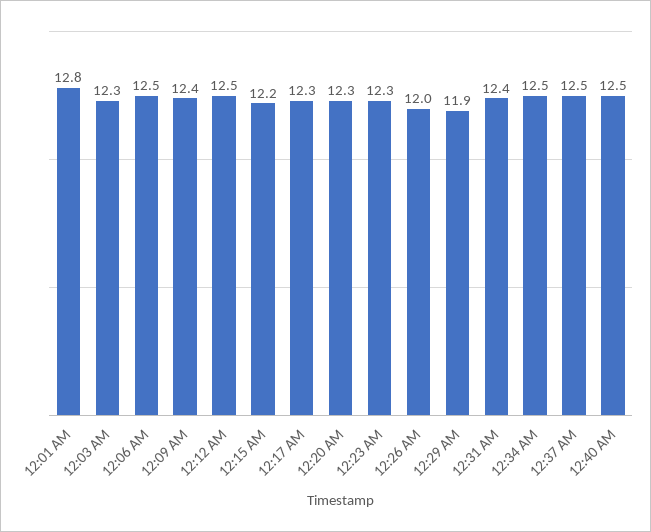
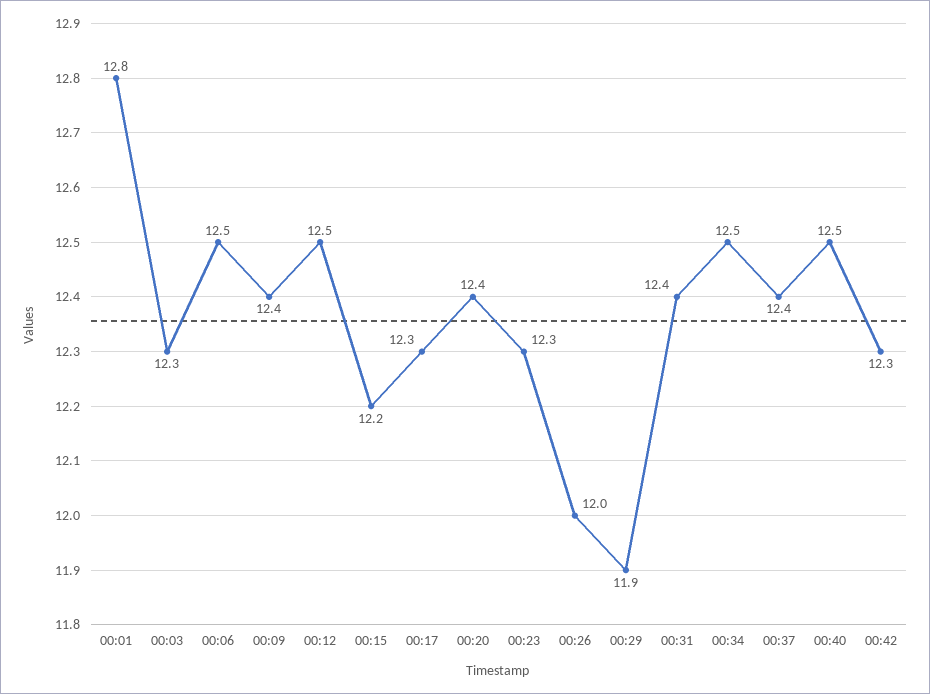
12:20 AM: 12.3 -> 12.4
12:37 AM: 12.5 -> 12.4
00:42: none -> 12.3

